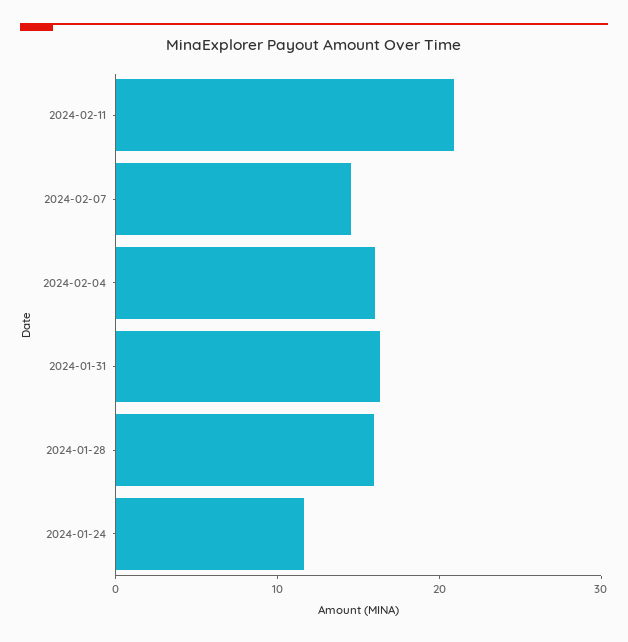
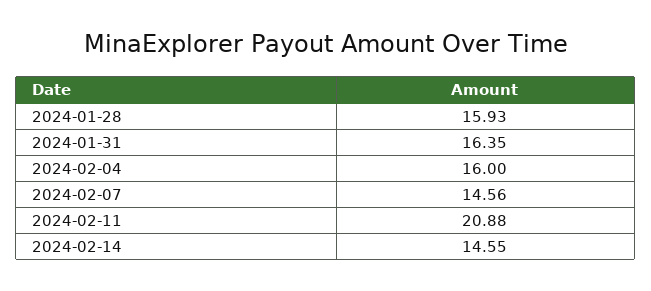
2024-01-24: 12 -> none
2024-02-14: none -> 14.55

